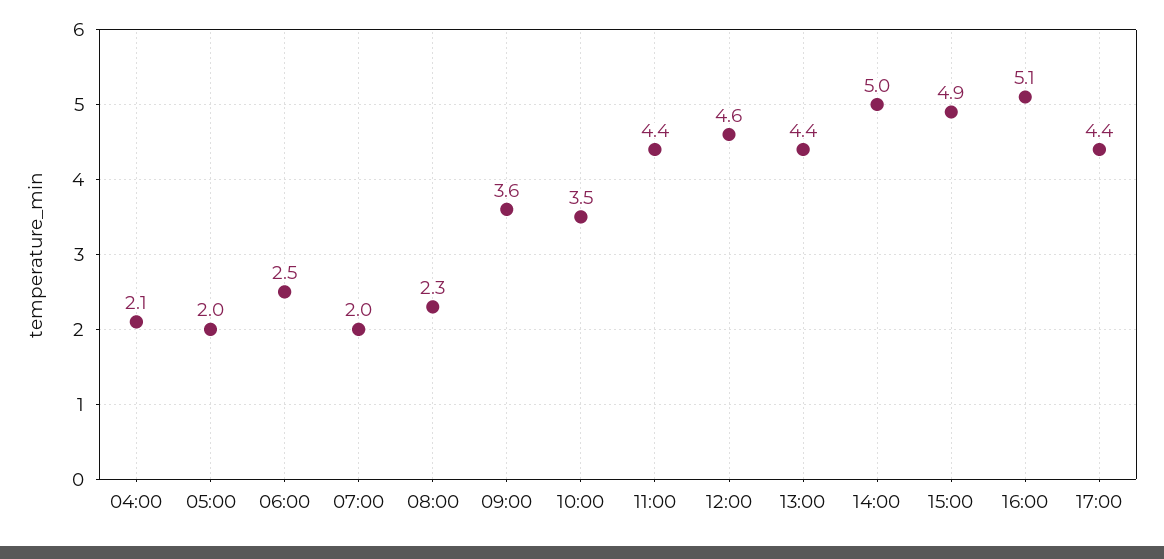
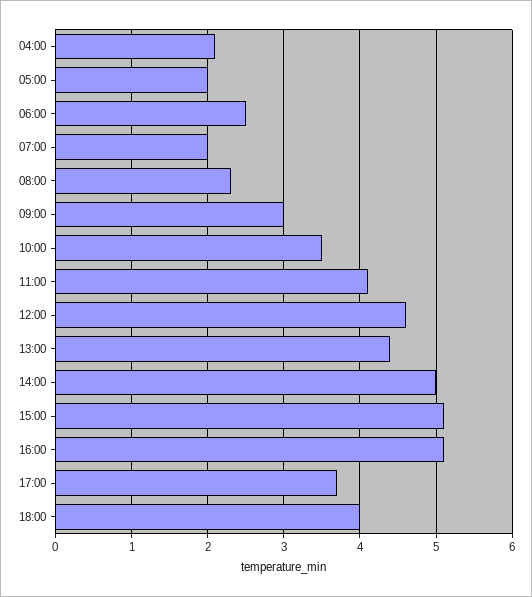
09:00: 3.6 -> 3
11:00: 4.4 -> 4.1
15:00: 4.9 -> 5.1
17:00: 4.4 -> 3.7
18:00: none -> 4

